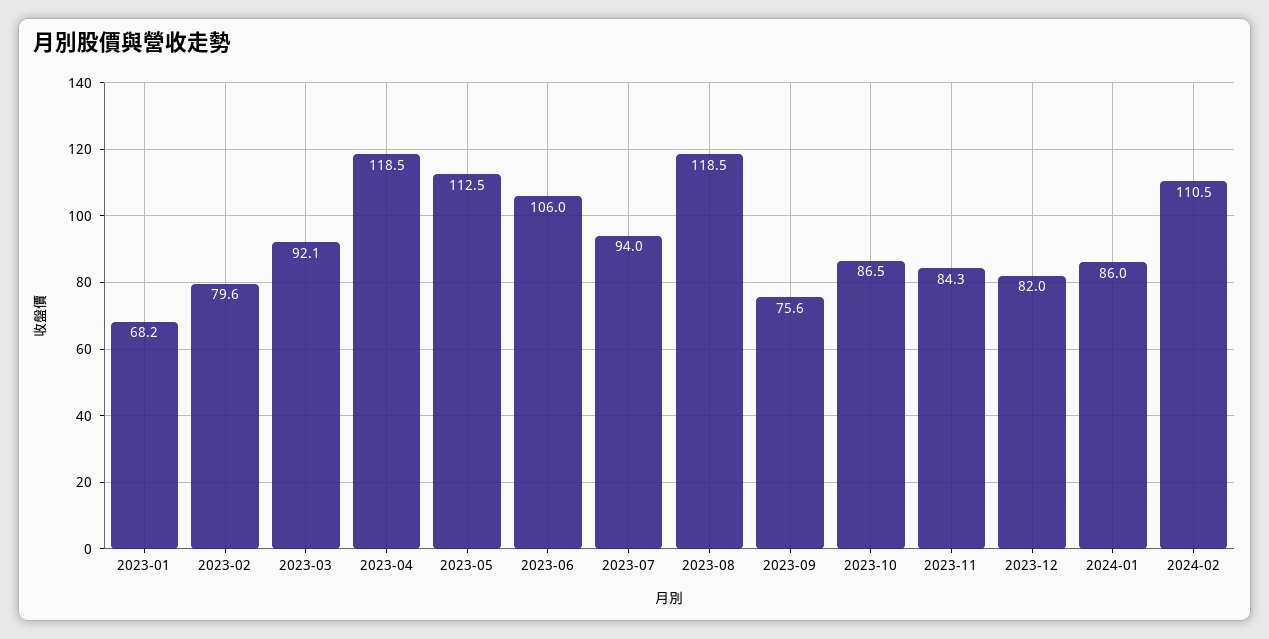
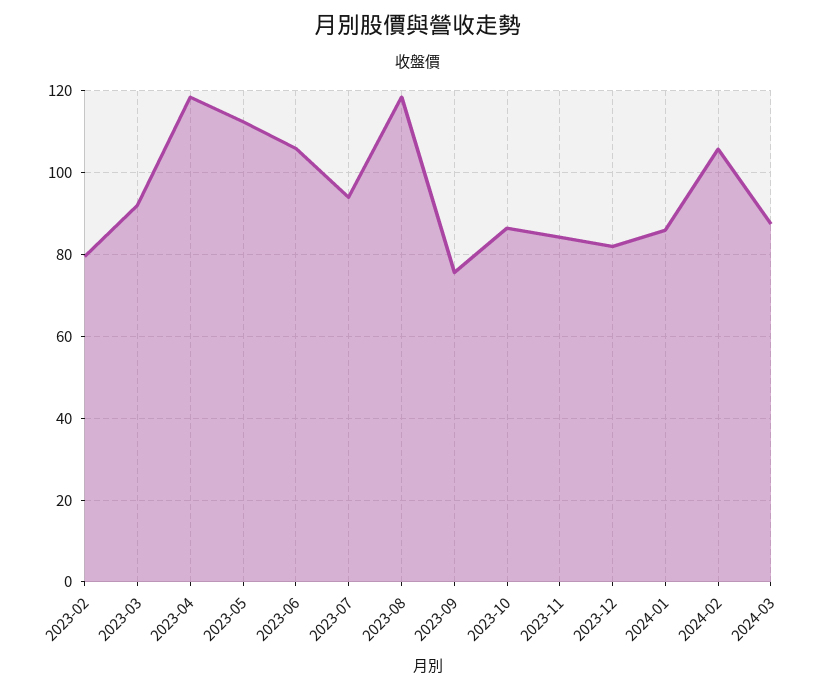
2023-01: 68.2 -> none
2024-02: 110.5 -> 106
2024-03: none -> 88

